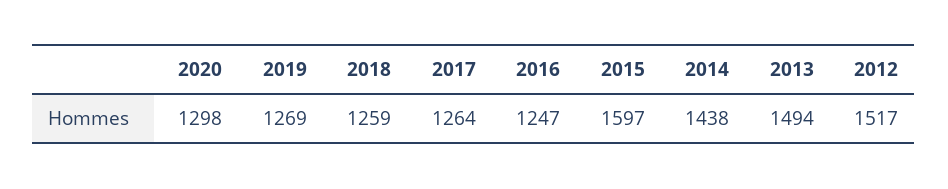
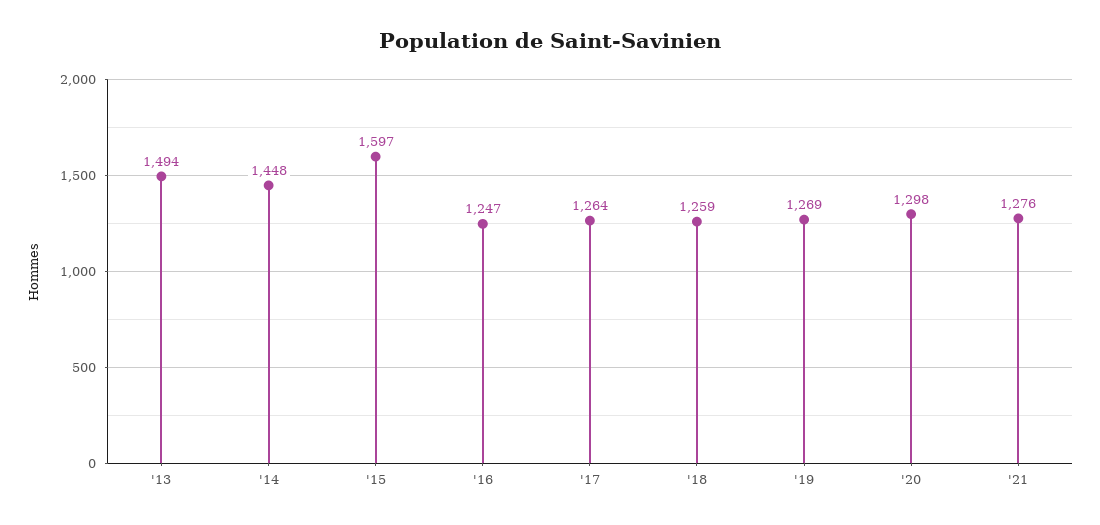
2014: 1438 -> 1448
2012: 1517 -> none
'21: none -> 1276

